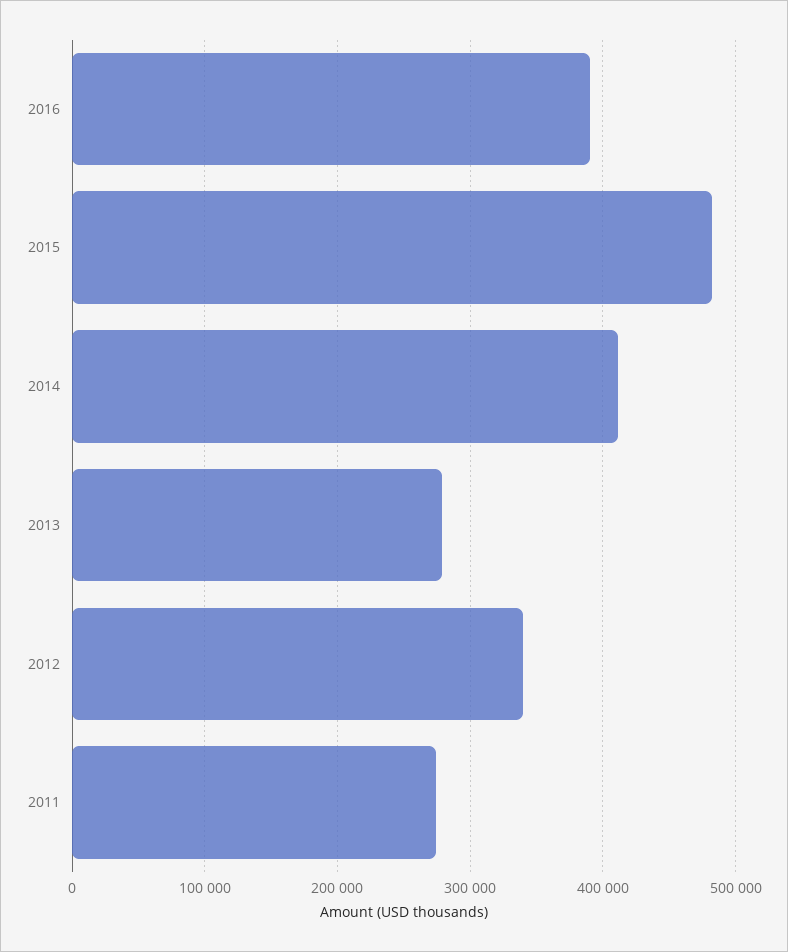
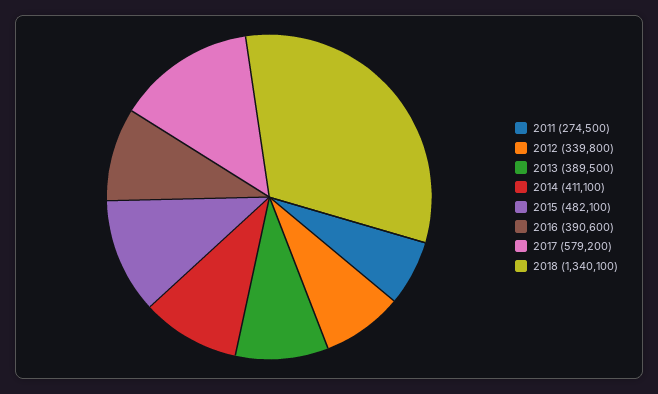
2013: 280000 -> 389500
2017: none -> 579200
2018: none -> 1340100

